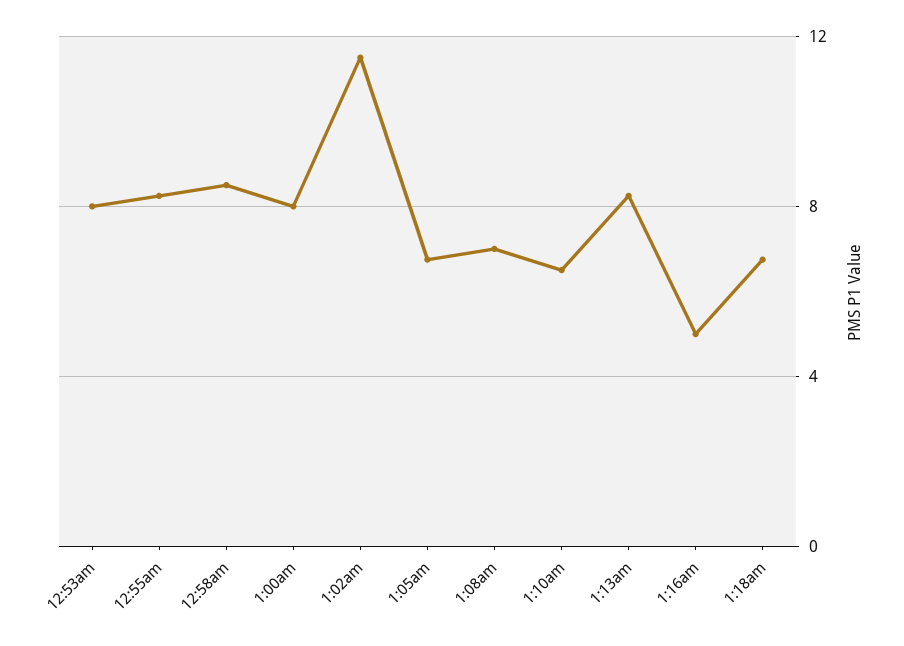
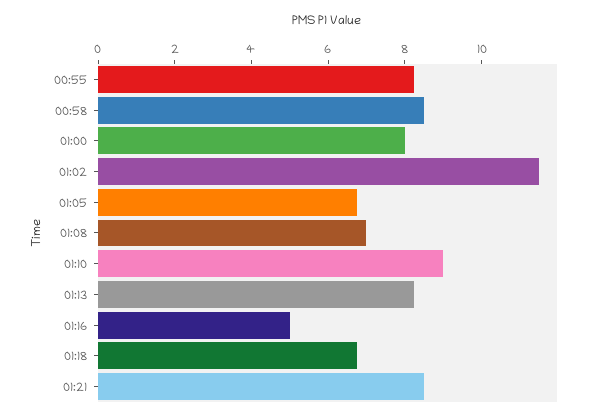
12:53am: 8 -> none
1:10am: 6.5 -> 9
01:21: none -> 8.5

